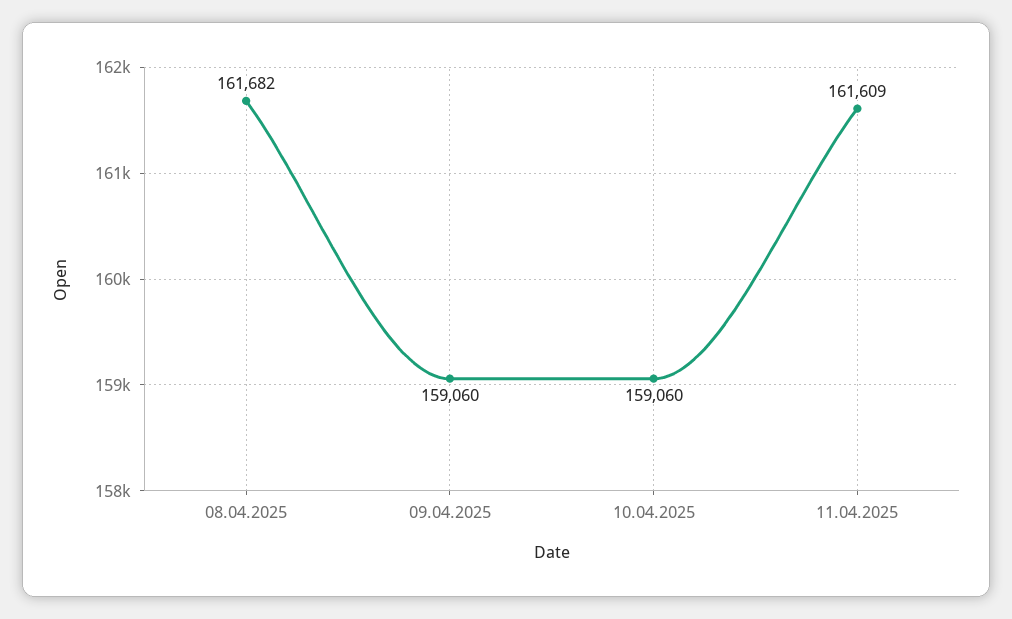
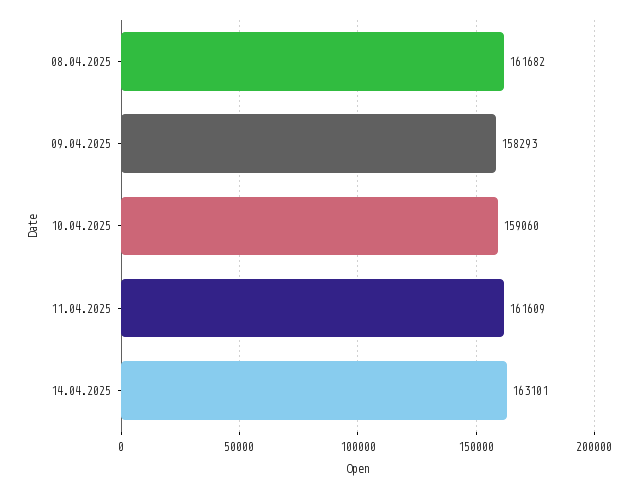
09.04.2025: 159060 -> 158293
14.04.2025: none -> 163101

